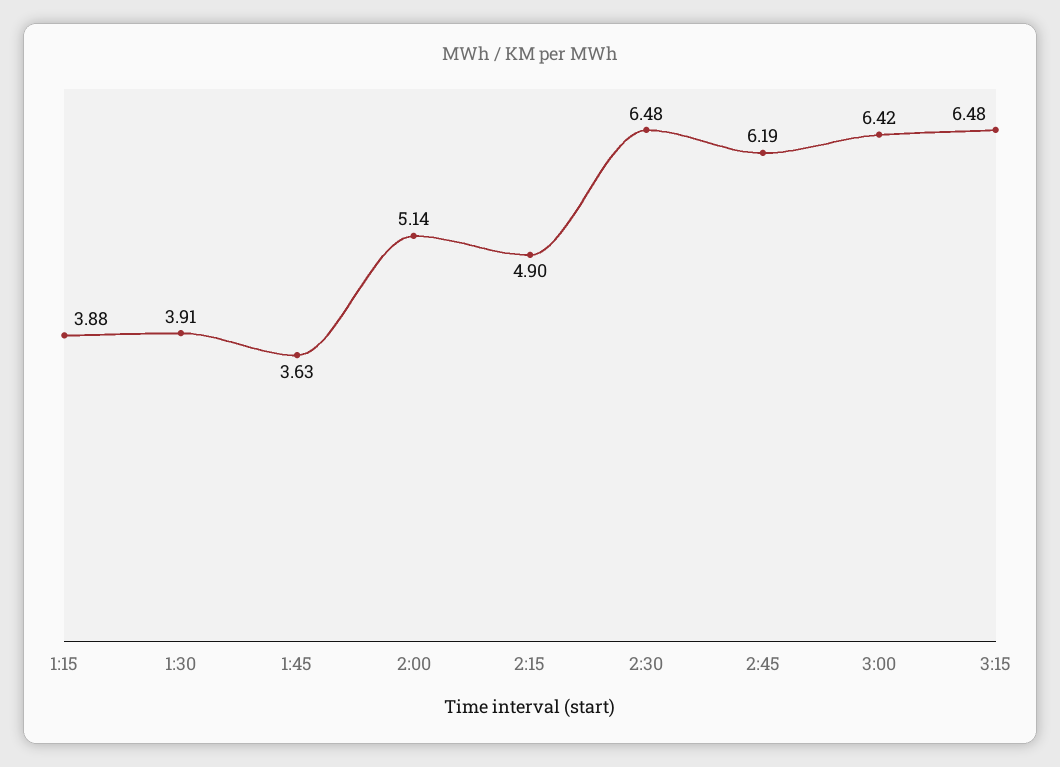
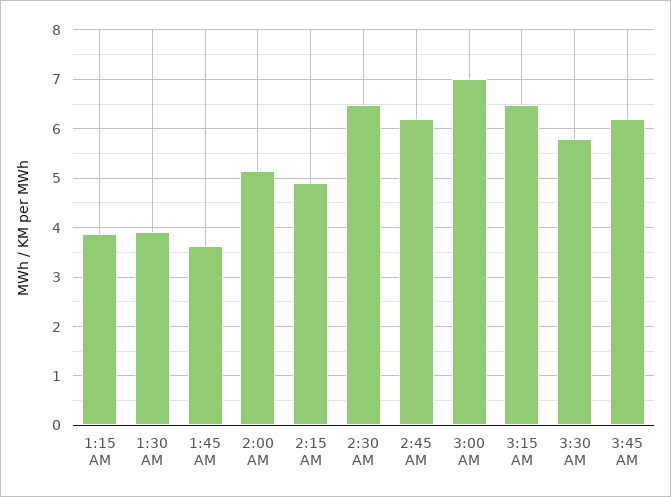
3:00: 6.42 -> 7
3:30 AM: none -> 5.8
3:45 AM: none -> 6.2

